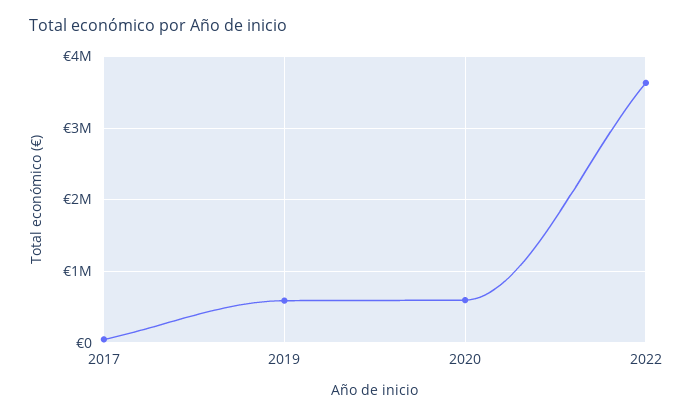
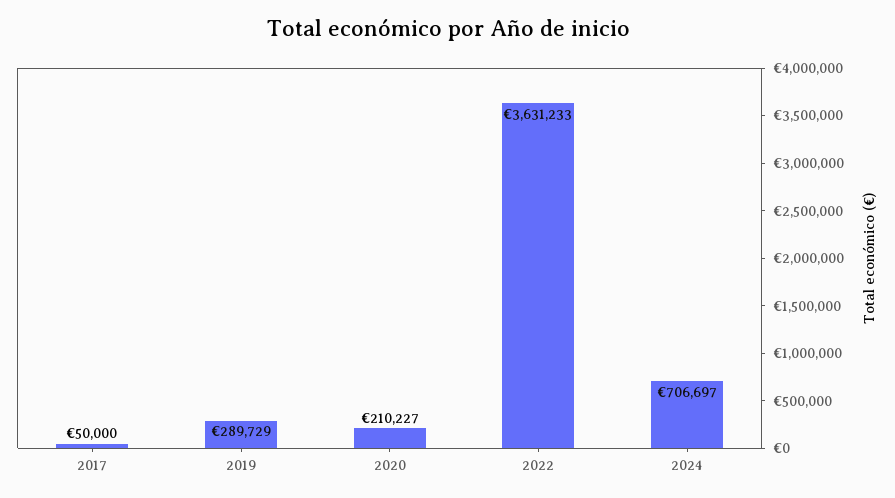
2019: 600000 -> 289729
2020: 600000 -> 210227
2024: none -> 706697

